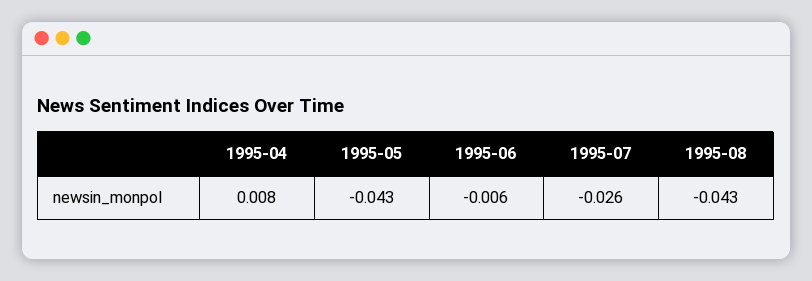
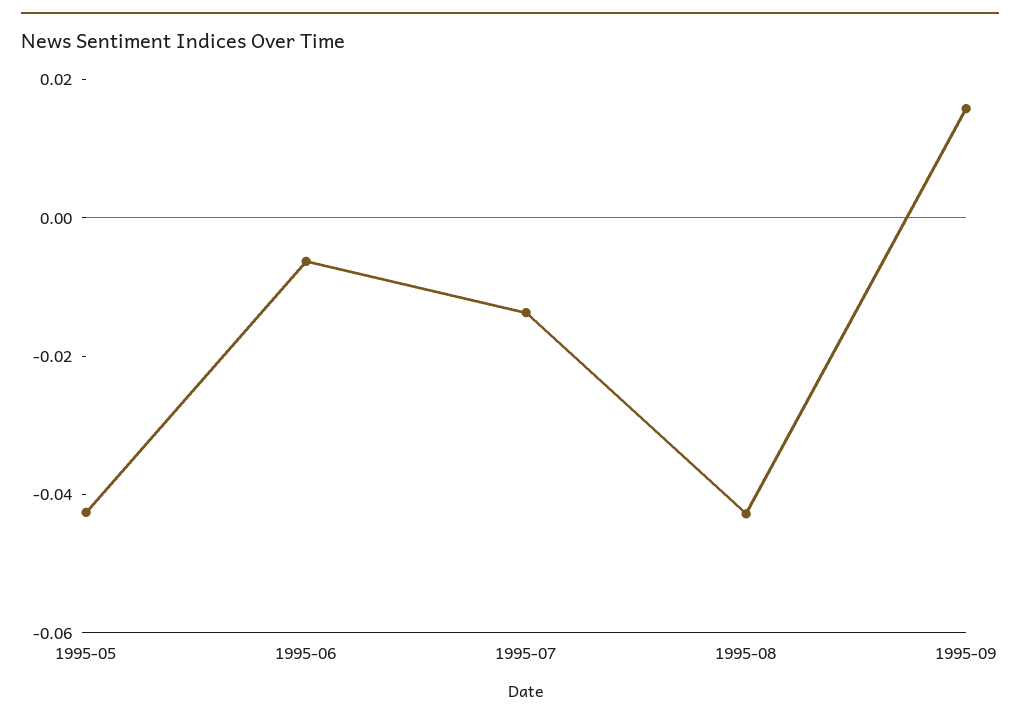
1995-04: 0.008 -> none
1995-07: -0.026 -> -0.015
1995-09: none -> 0.015

